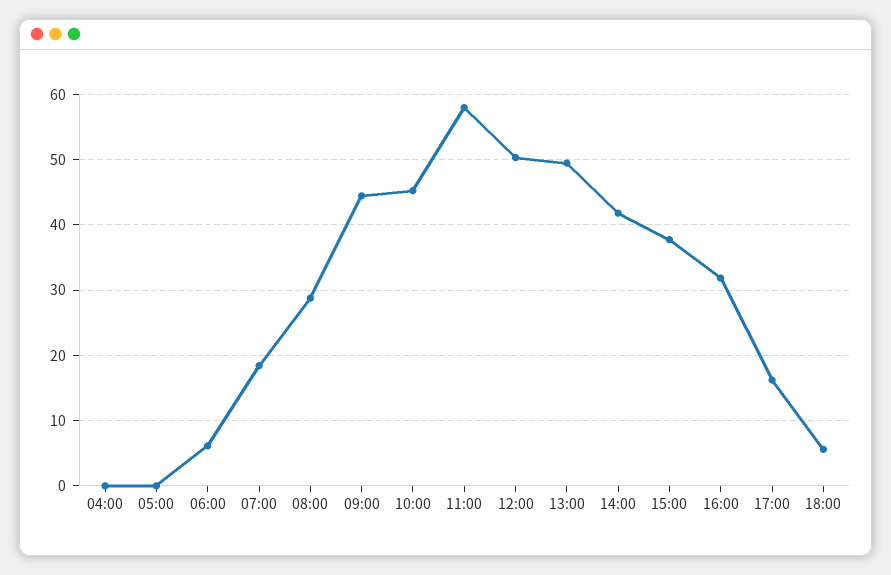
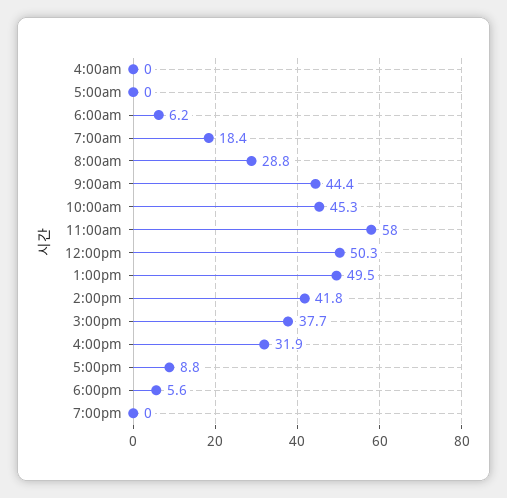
17:00: 16 -> 8.8
7:00pm: none -> 0

